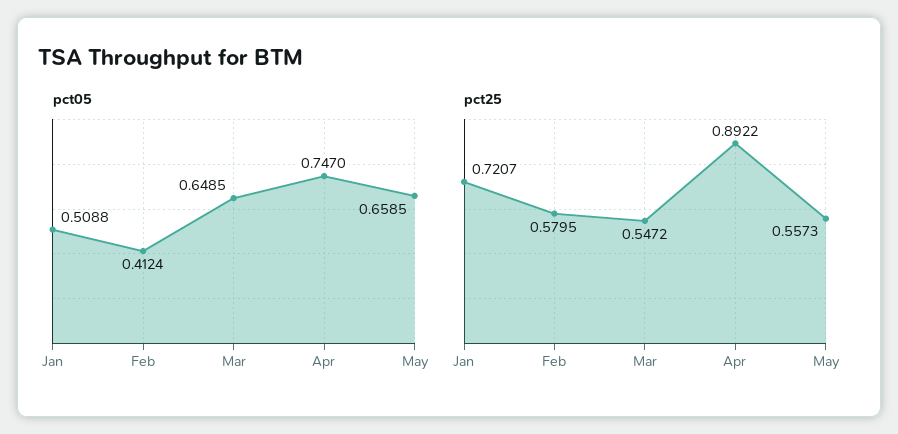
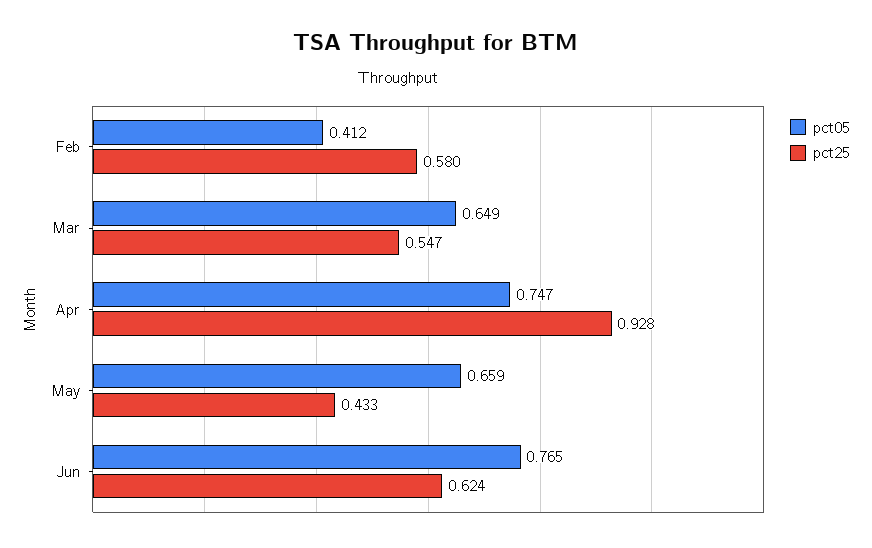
pct05, Jan: 0.5088 -> none
pct25, Jan: 0.7207 -> none
pct25, Apr: 0.8922 -> 0.928
pct25, May: 0.5573 -> 0.433
pct05, Jun: none -> 0.765
pct25, Jun: none -> 0.624

